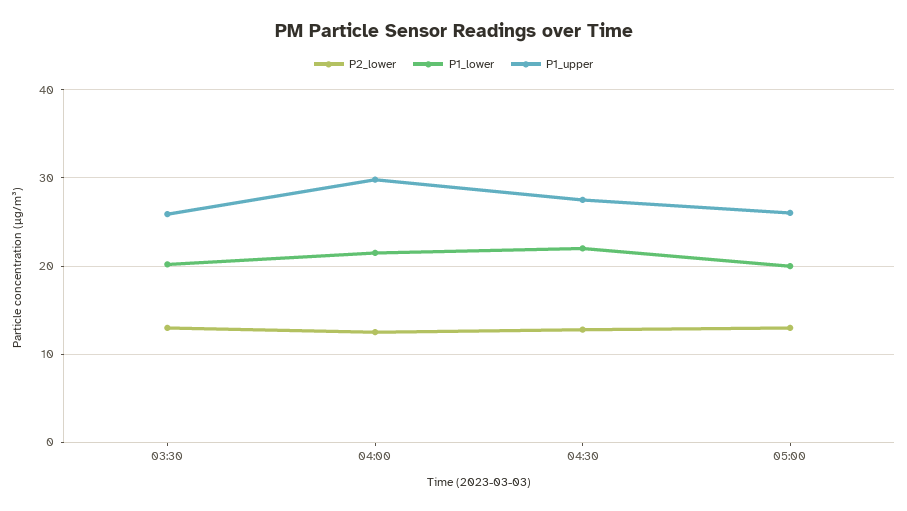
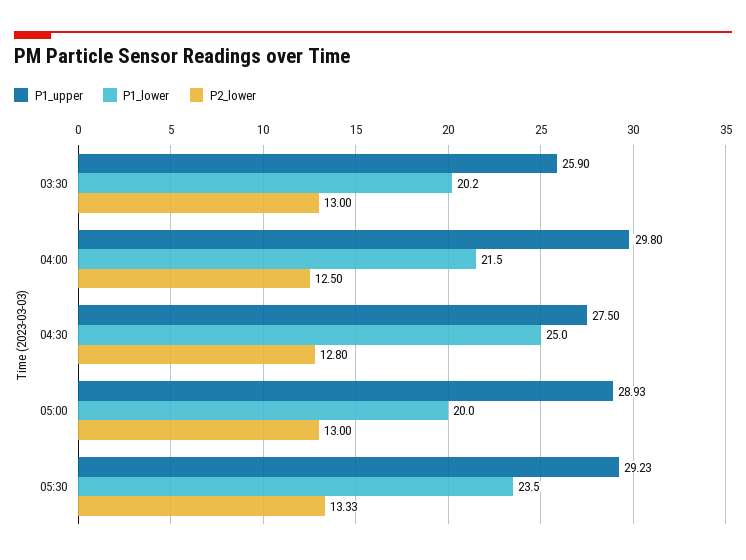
P1_lower, 04:30: 22 -> 25
P1_upper, 05:00: 26 -> 28.93
P1_upper, 05:30: none -> 29.23
P1_lower, 05:30: none -> 23.5
P2_lower, 05:30: none -> 13.33

